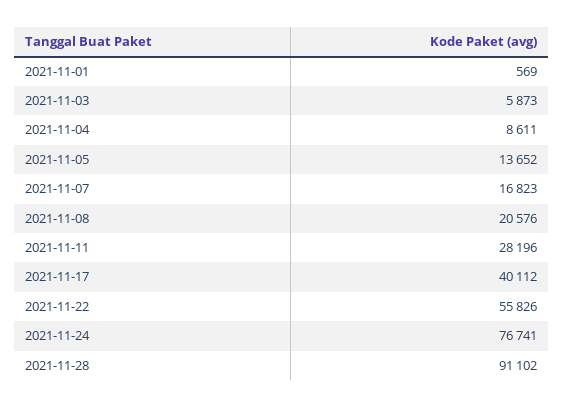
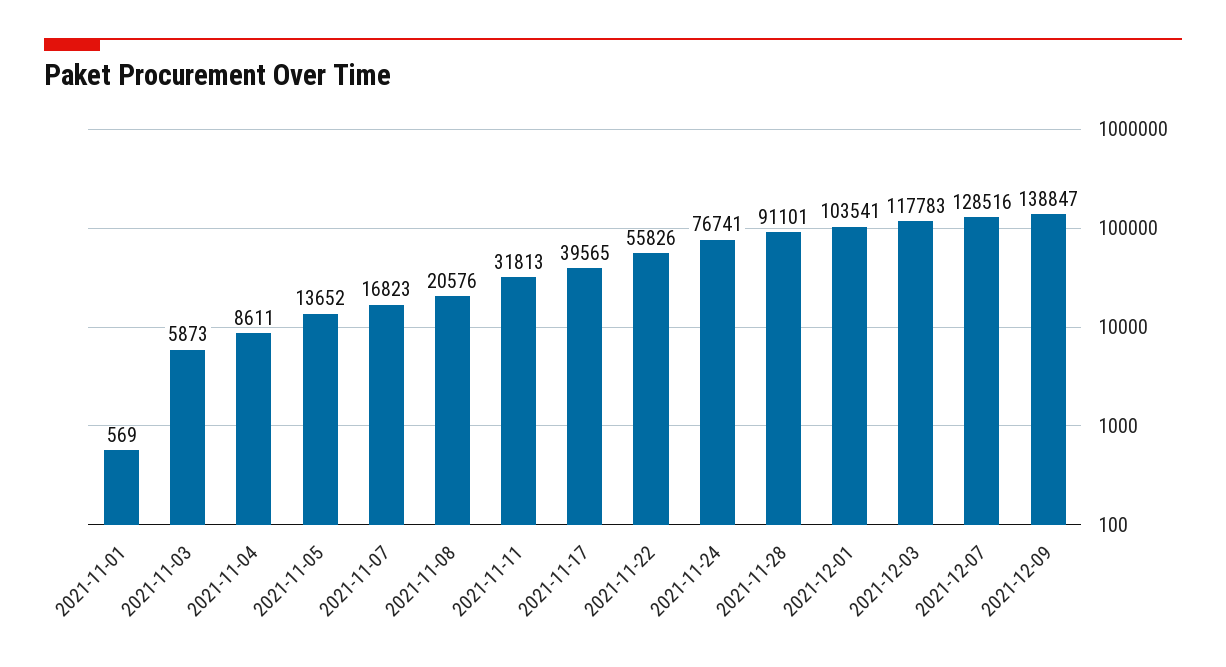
2021-11-11: 28196 -> 31813
2021-11-17: 40112 -> 39565
2021-11-28: 91102 -> 91101
2021-12-01: none -> 103541
2021-12-03: none -> 117783
2021-12-07: none -> 128516
2021-12-09: none -> 138847

